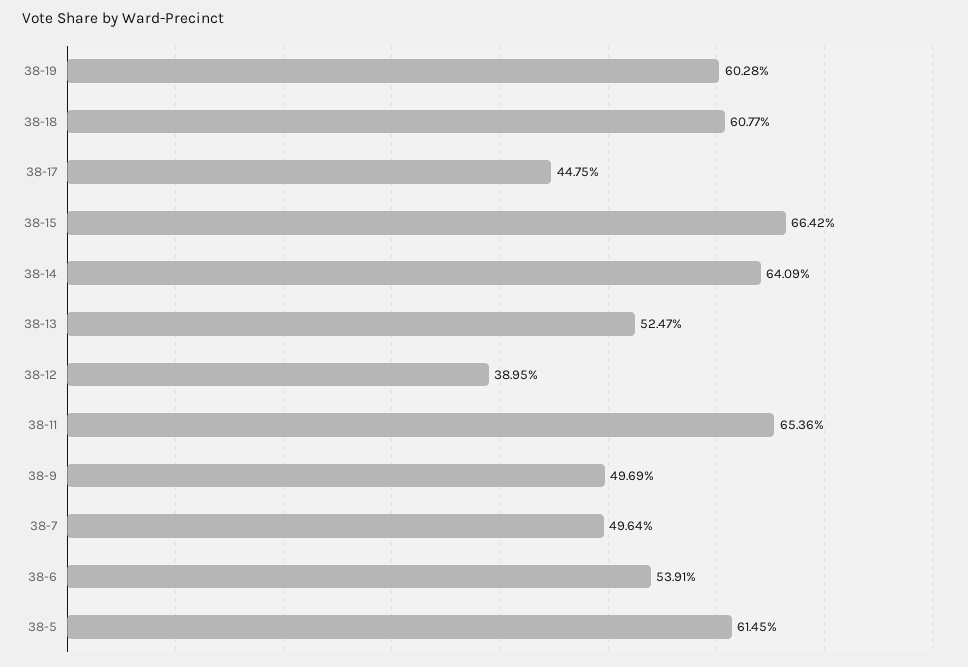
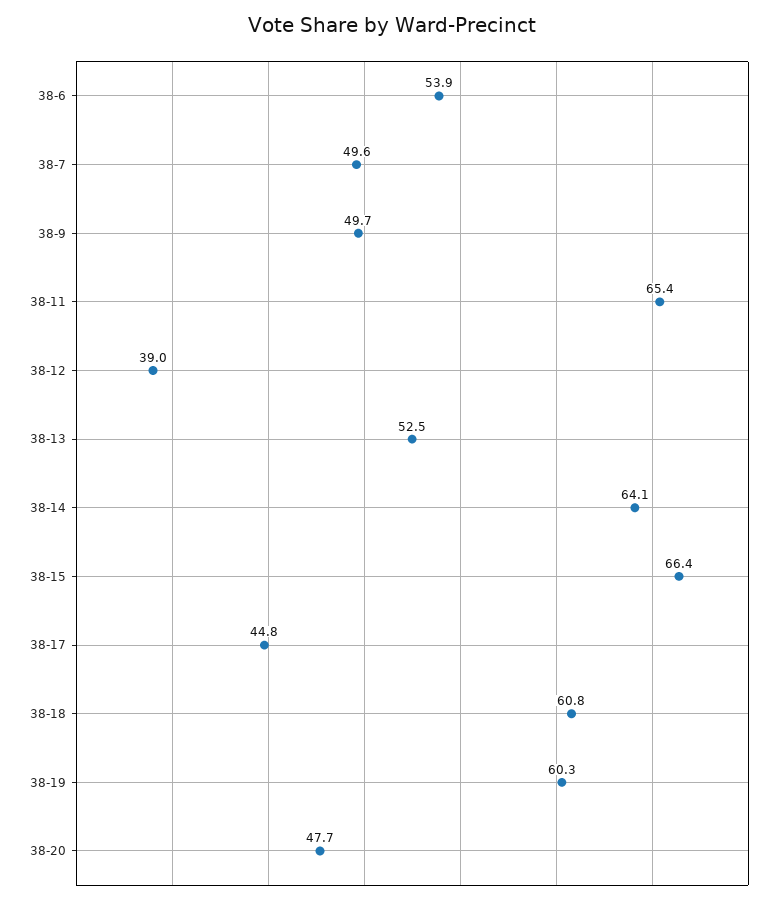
38-5: 61.45 -> none
38-20: none -> 47.7

